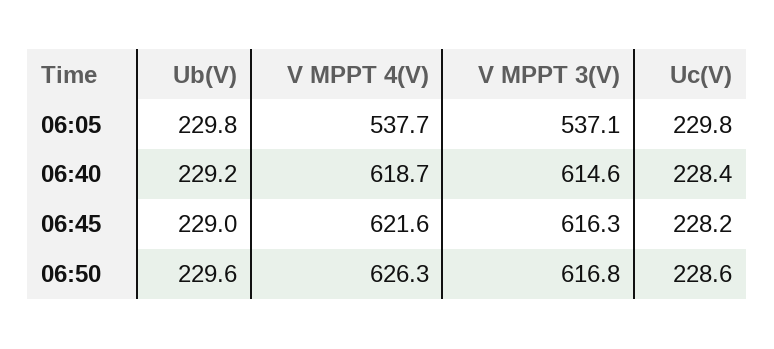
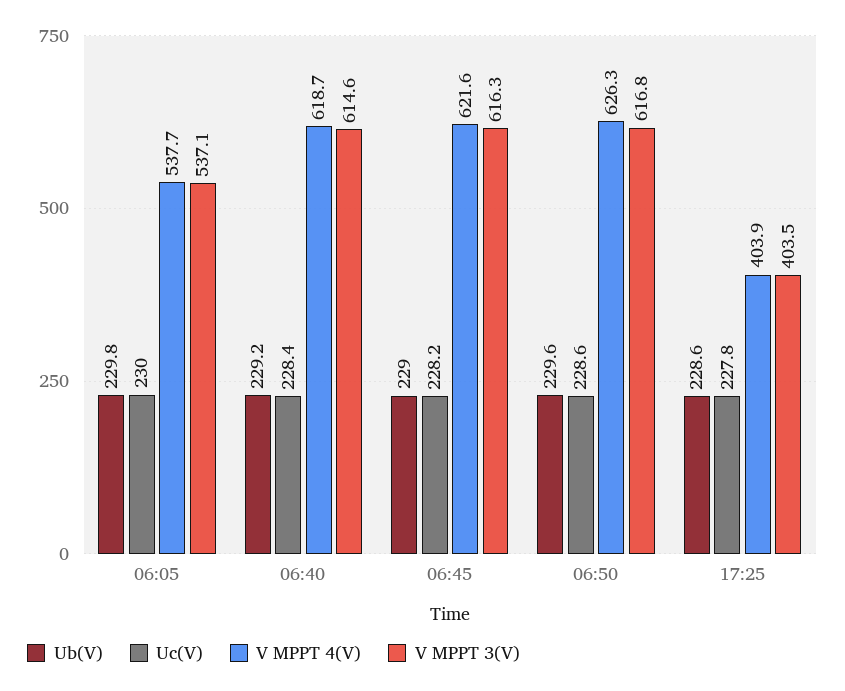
Uc(V), 06:05: 229.8 -> 230
Ub(V), 17:25: none -> 228.6
Uc(V), 17:25: none -> 227.8
V MPPT 4(V), 17:25: none -> 403.9
V MPPT 3(V), 17:25: none -> 403.5

